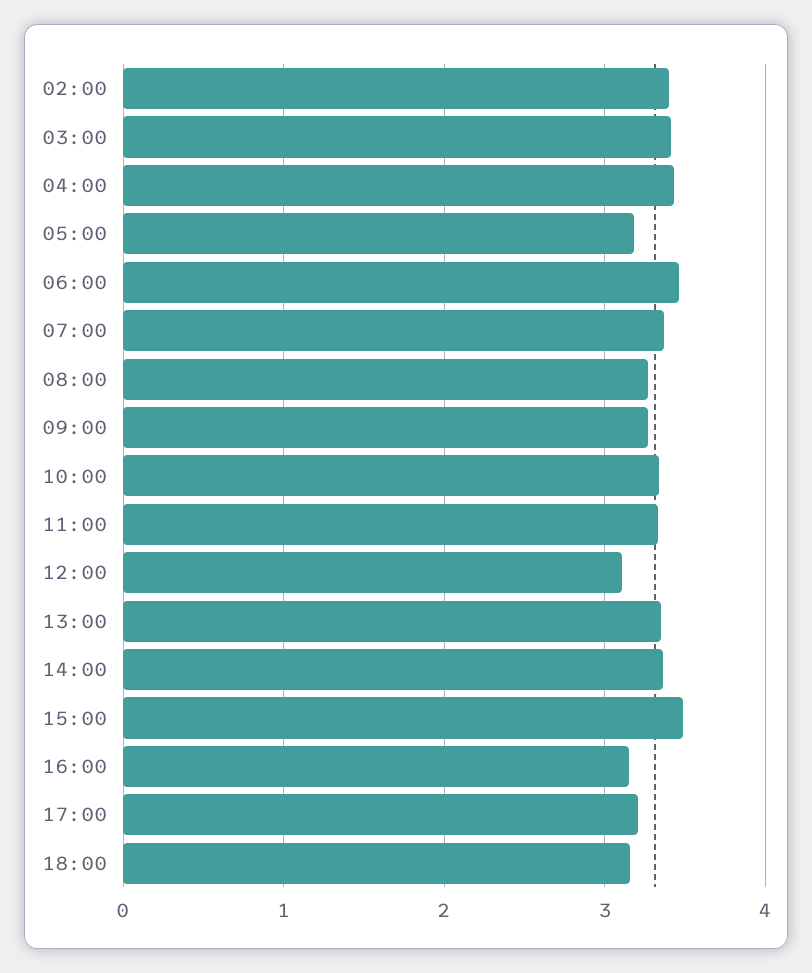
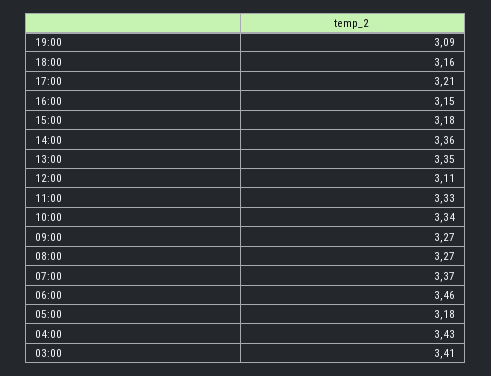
02:00: 3.4 -> none
15:00: 3.5 -> 3.18
19:00: none -> 3.09

